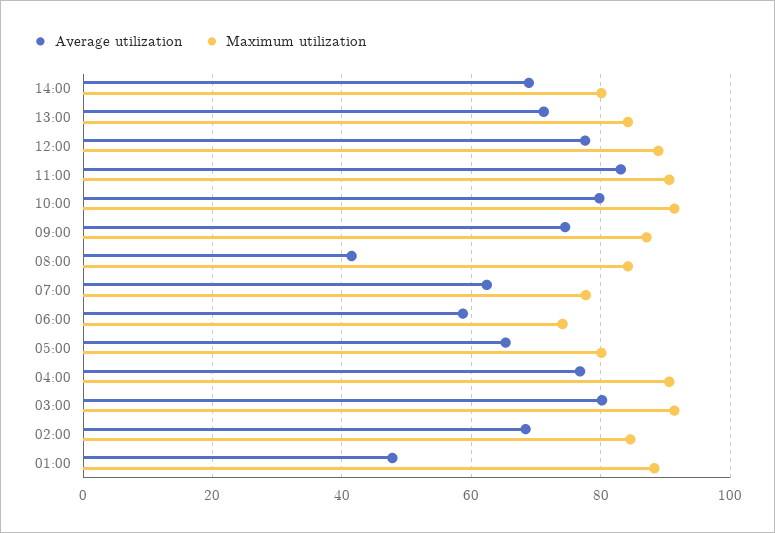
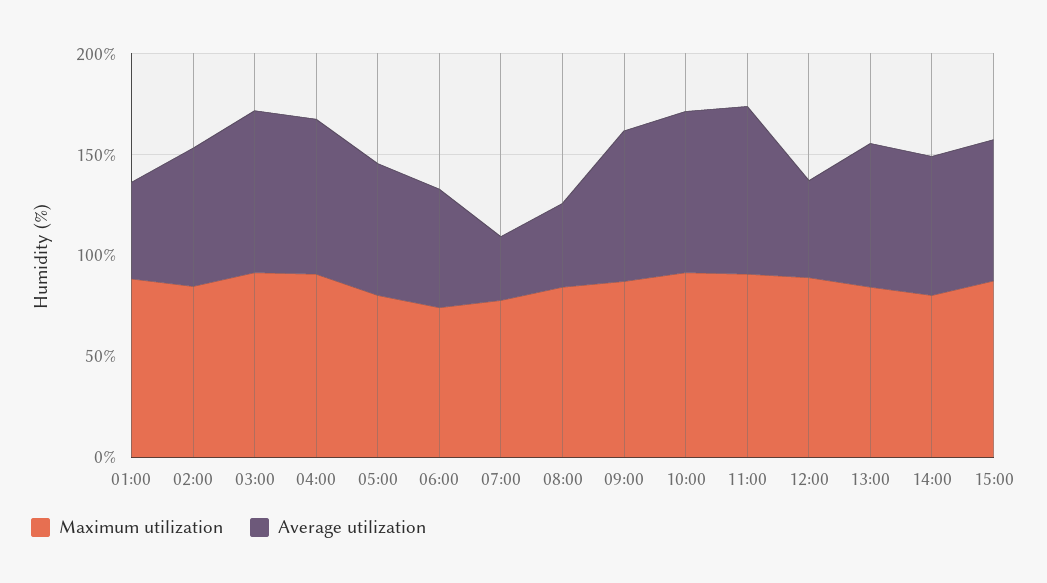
Average utilization, 12:00: 78 -> 50
Average utilization, 07:00: 62 -> 30
Maximum utilization, 15:00: none -> 90
Average utilization, 15:00: none -> 70

